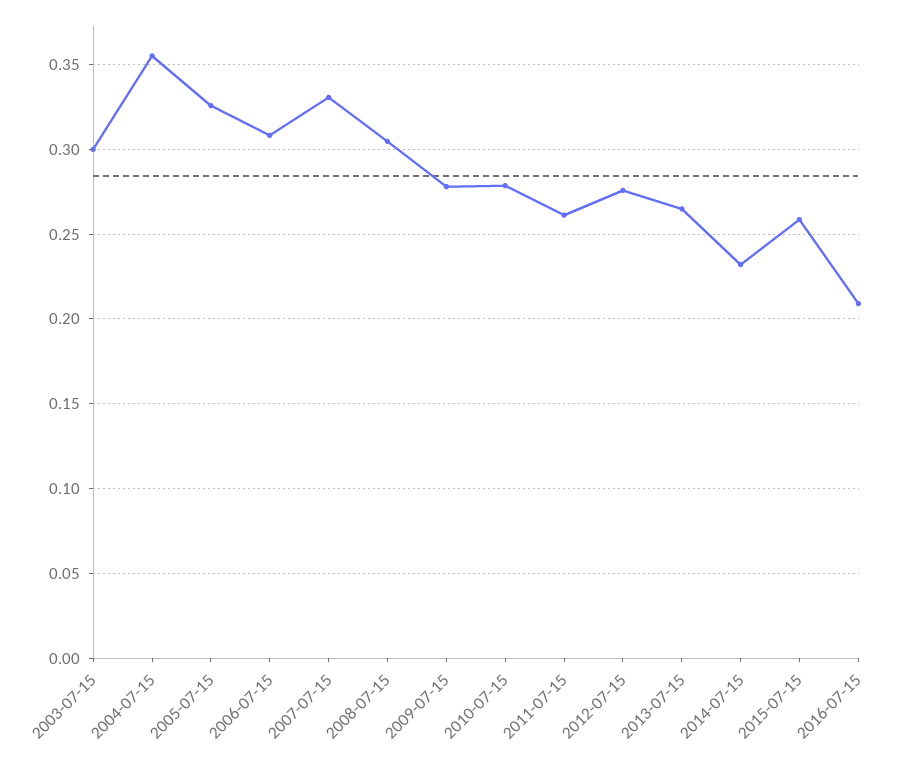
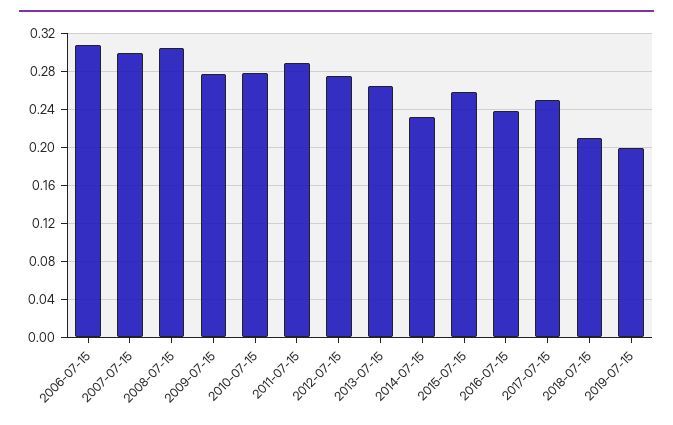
2003-07-15: 0.3 -> none
2004-07-15: 0.355 -> none
2005-07-15: 0.325 -> none
2007-07-15: 0.33 -> 0.3
2011-07-15: 0.26 -> 0.29
2016-07-15: 0.21 -> 0.24
2017-07-15: none -> 0.25
2018-07-15: none -> 0.21
2019-07-15: none -> 0.2

